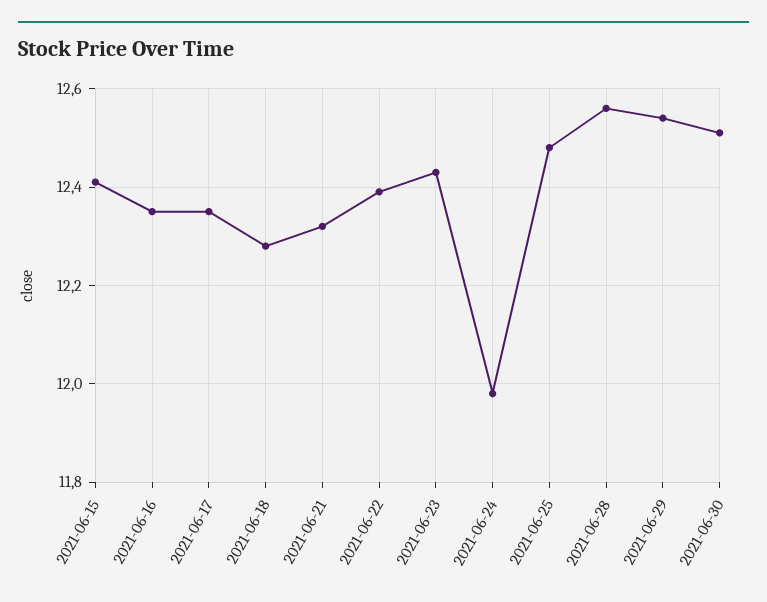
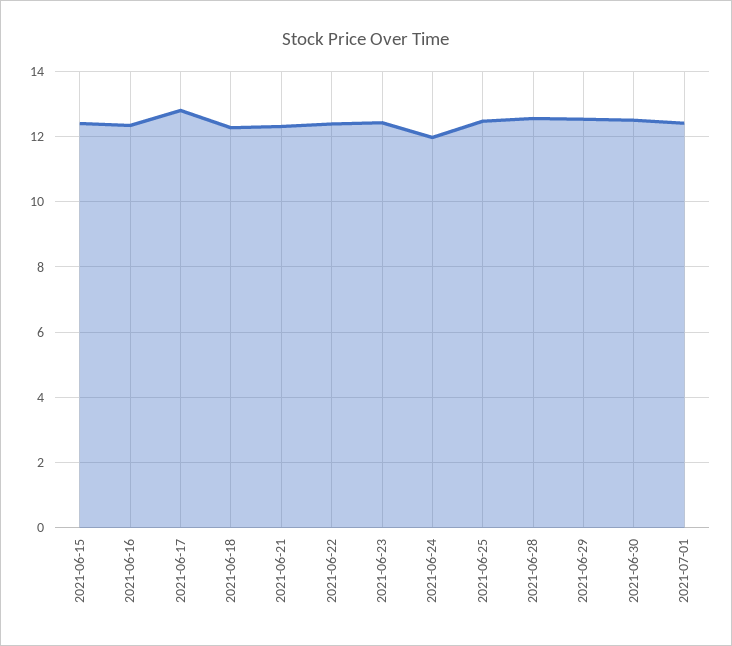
2021-06-17: 12.35 -> 12.8
2021-07-01: none -> 12.4

